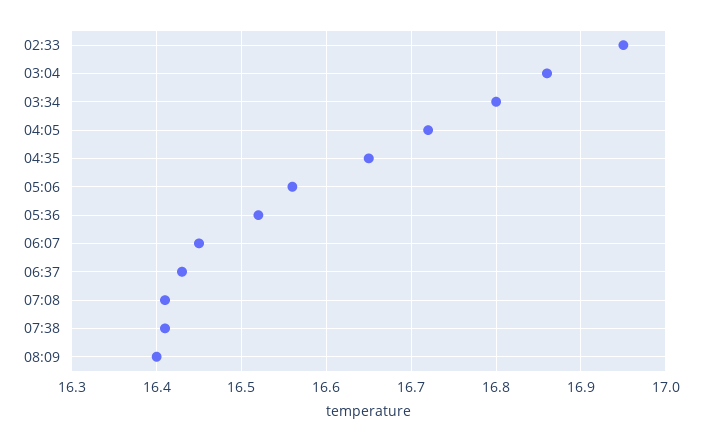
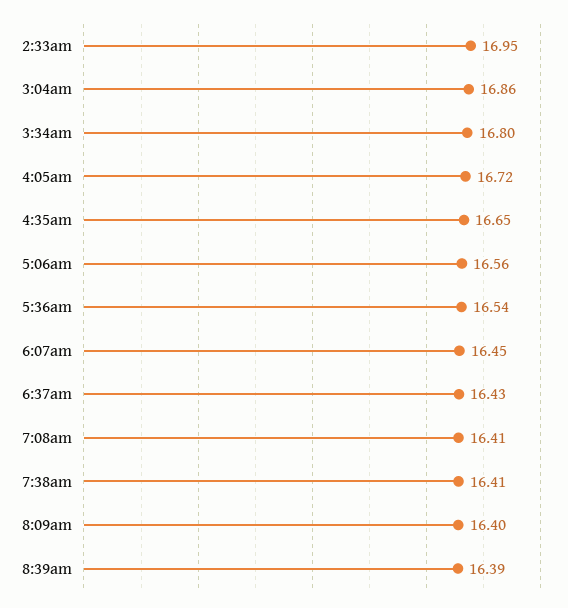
05:36: 16.52 -> 16.54
8:39am: none -> 16.39

